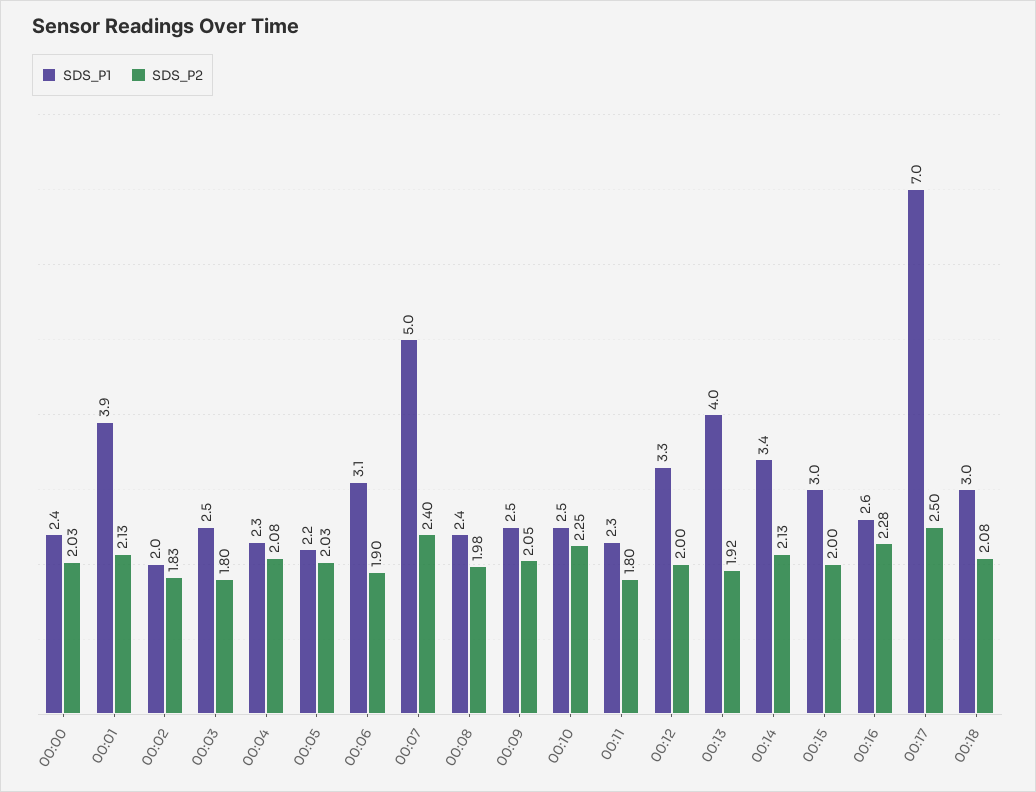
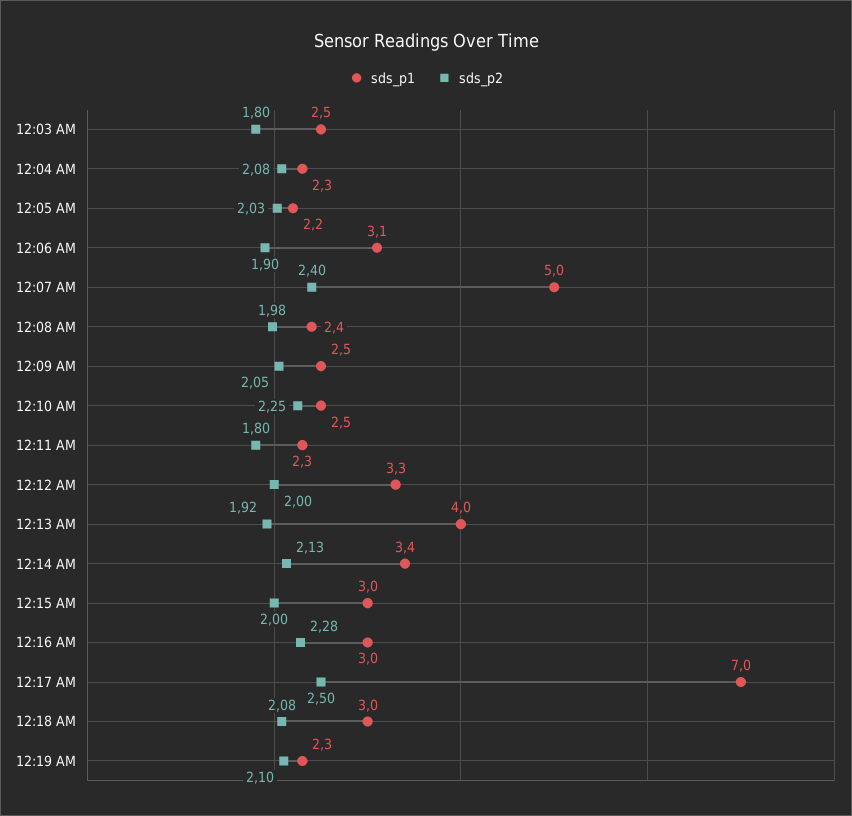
SDS_P1, 00:00: 2.4 -> none
SDS_P2, 00:00: 2.03 -> none
SDS_P1, 00:01: 3.9 -> none
SDS_P2, 00:01: 2.13 -> none
SDS_P1, 00:02: 2 -> none
SDS_P2, 00:02: 1.83 -> none
SDS_P1, 00:16: 2.6 -> 3
SDS_P1, 12:19 AM: none -> 2.3
SDS_P2, 12:19 AM: none -> 2.1

